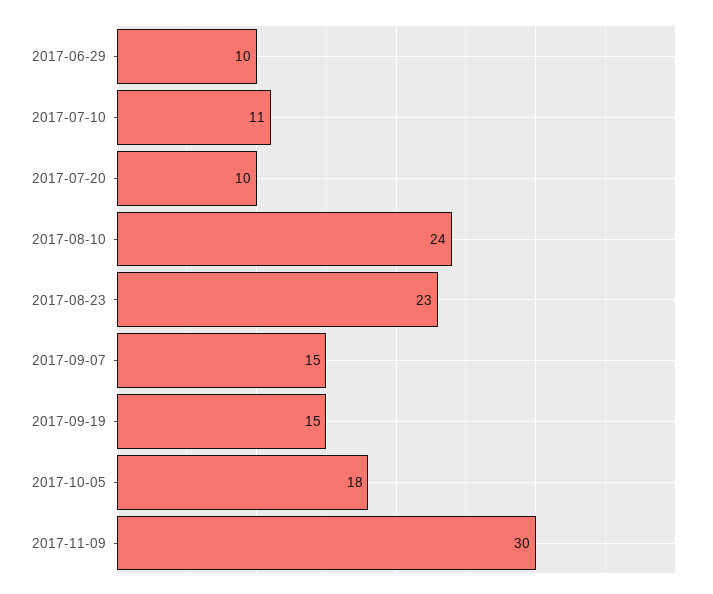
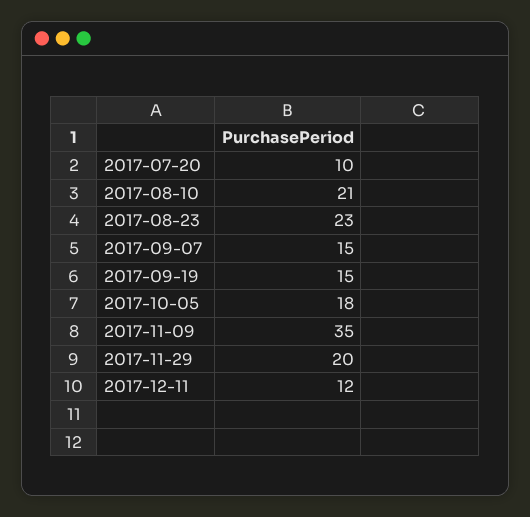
2017-06-29: 10 -> none
2017-07-10: 11 -> none
2017-08-10: 24 -> 21
2017-11-09: 30 -> 35
2017-11-29: none -> 20
2017-12-11: none -> 12

